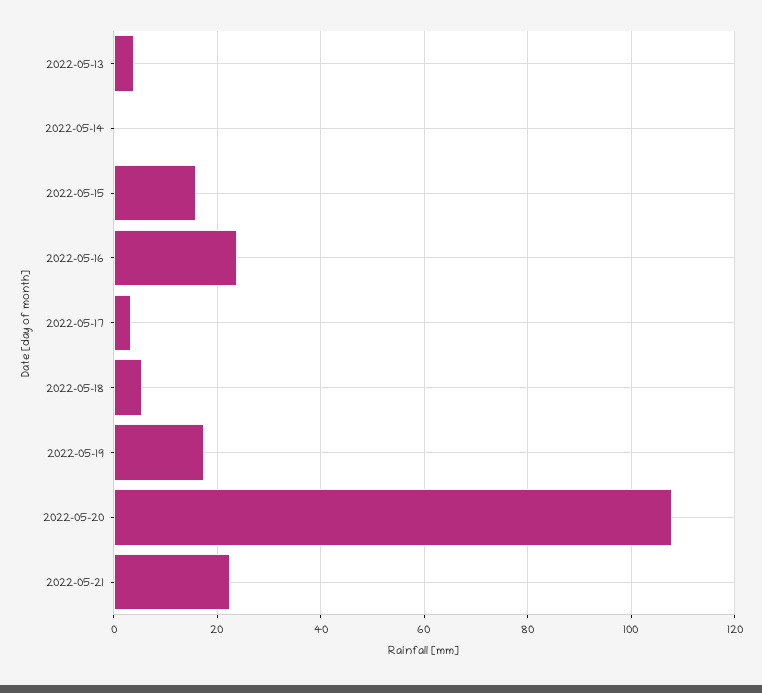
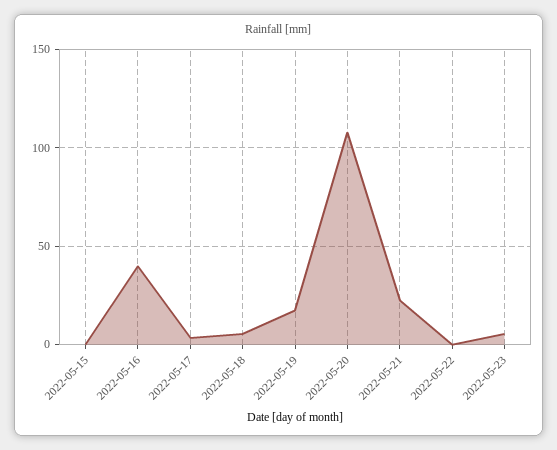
2022-05-13: 4 -> none
2022-05-14: 0 -> none
2022-05-15: 16 -> 0
2022-05-16: 24 -> 40
2022-05-22: none -> 0
2022-05-23: none -> 5

